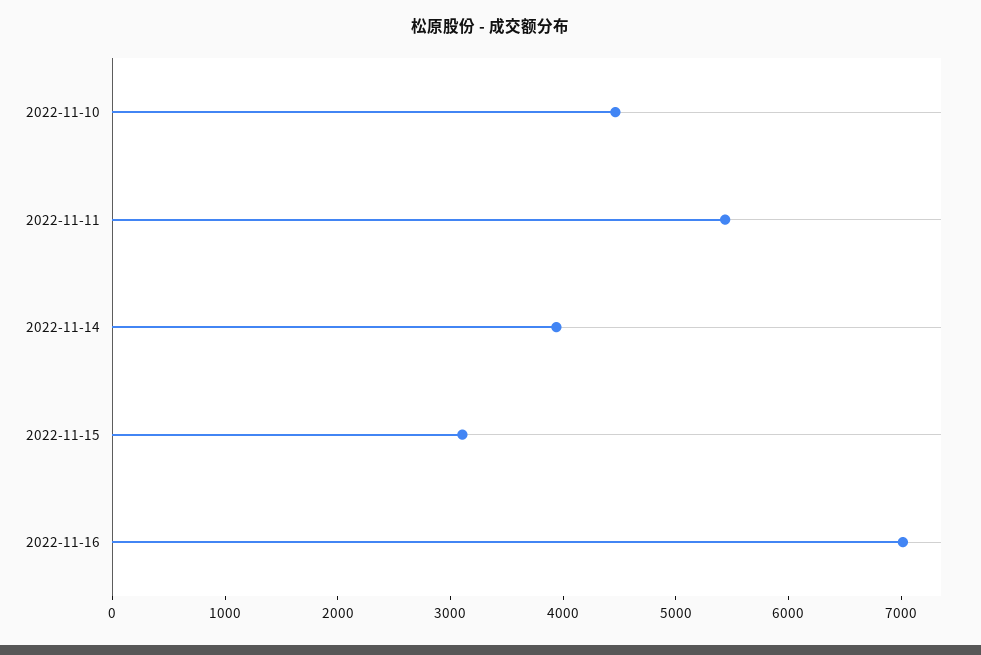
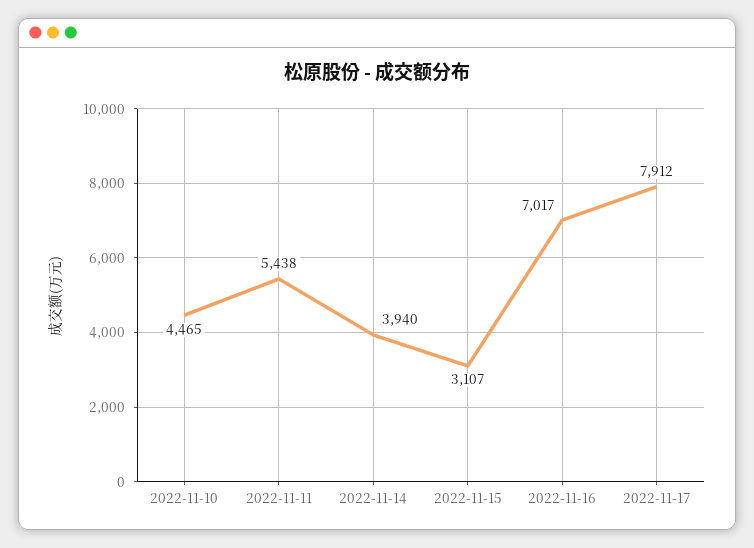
2022-11-17: none -> 7912

